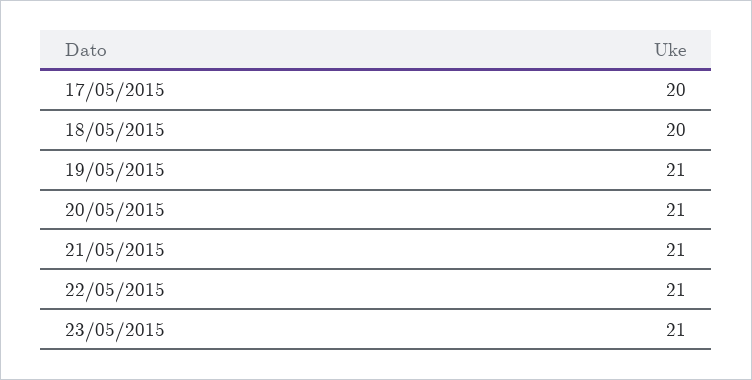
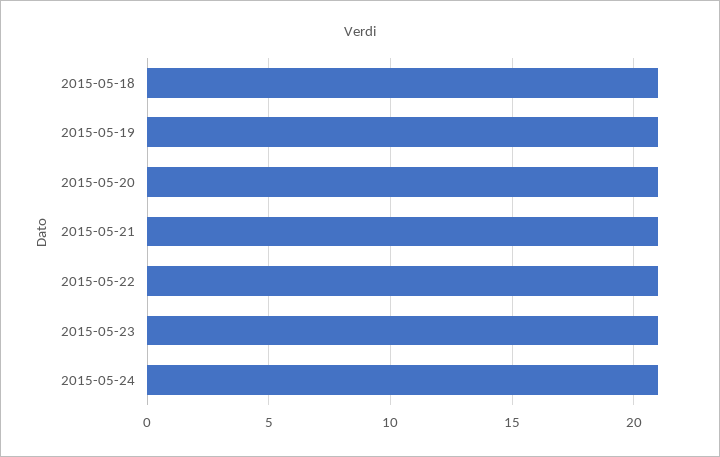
17/05/2015: 20 -> none
18/05/2015: 20 -> 21
2015-05-24: none -> 21

